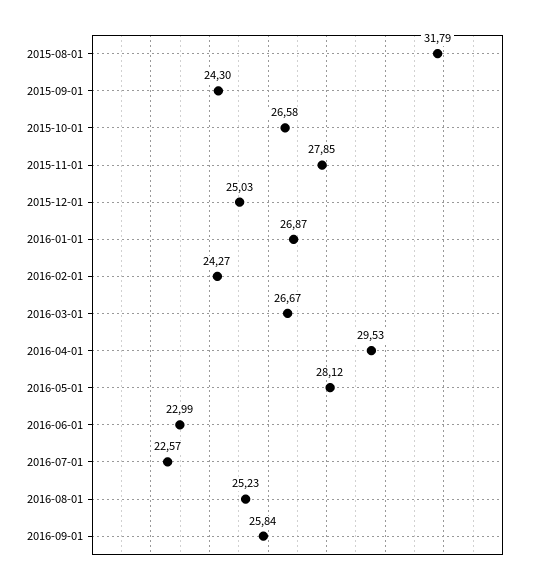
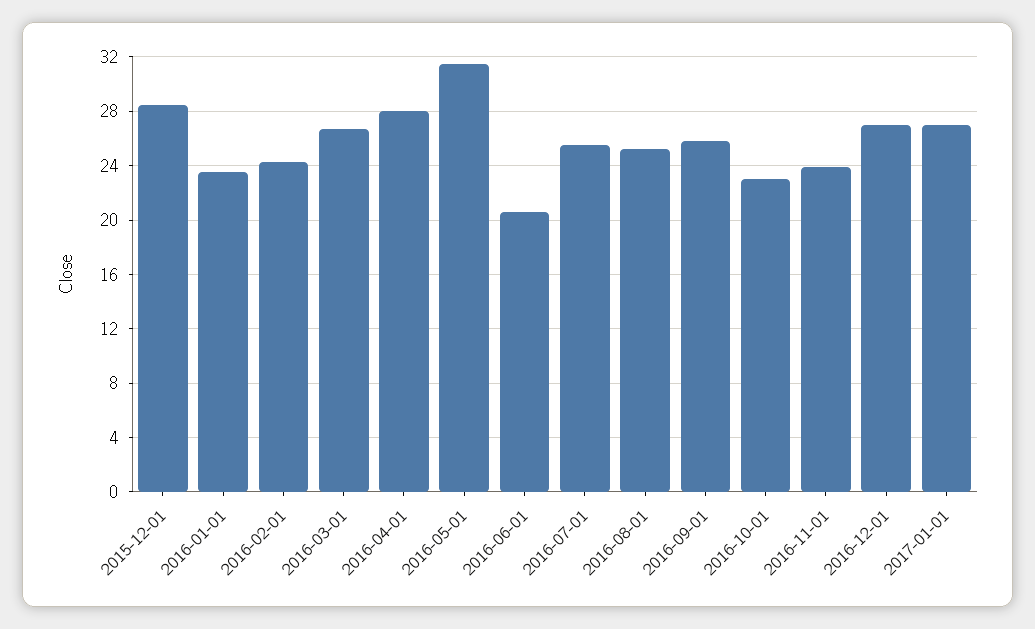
2015-08-01: 31.79 -> none
2015-09-01: 24.3 -> none
2015-10-01: 26.58 -> none
2015-11-01: 27.85 -> none
2015-12-01: 25.03 -> 28.5
2016-01-01: 26.87 -> 23.5
2016-04-01: 29.53 -> 28
2016-05-01: 28.12 -> 31.5
2016-06-01: 22.99 -> 20.5
2016-07-01: 22.57 -> 25.5
2016-10-01: none -> 23
2016-11-01: none -> 24
2016-12-01: none -> 27
2017-01-01: none -> 27

